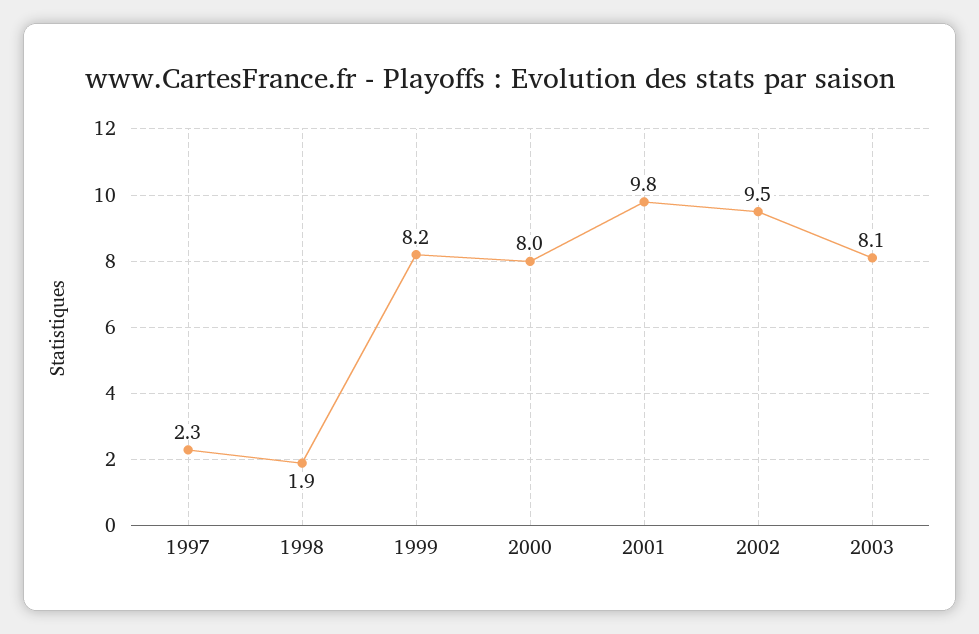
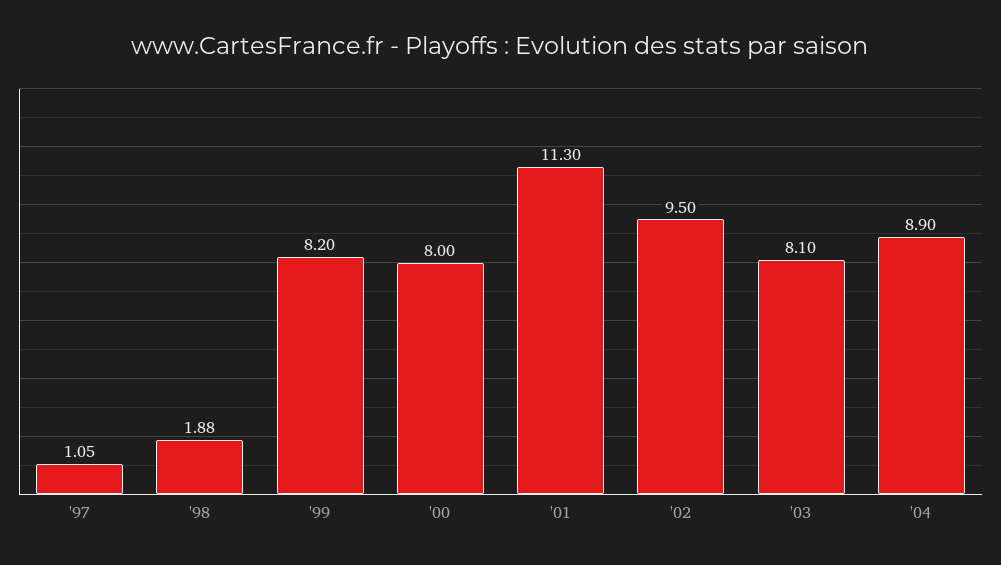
1997: 2.3 -> 1.05
2001: 9.8 -> 11.3
'04: none -> 8.9

